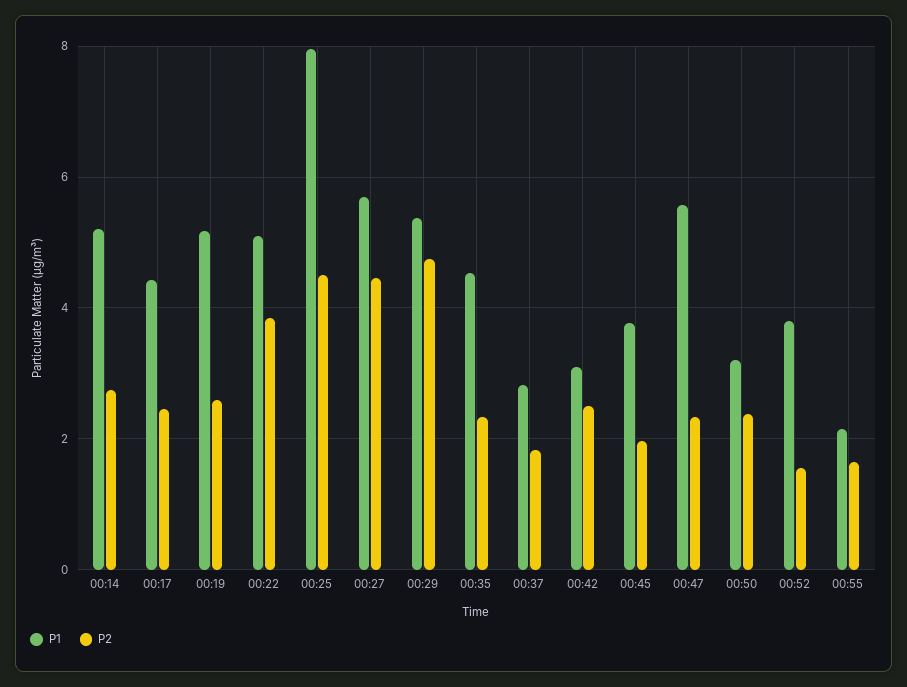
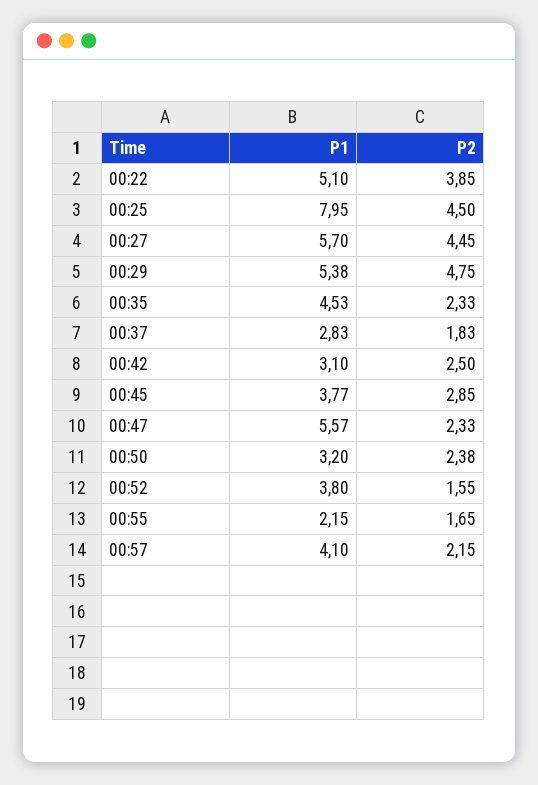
P1, 00:14: 5.2 -> none
P2, 00:14: 2.8 -> none
P1, 00:17: 4.4 -> none
P2, 00:17: 2.4 -> none
P1, 00:19: 5.2 -> none
P2, 00:19: 2.6 -> none
P2, 00:45: 2 -> 2.85
P1, 00:57: none -> 4.1
P2, 00:57: none -> 2.15

